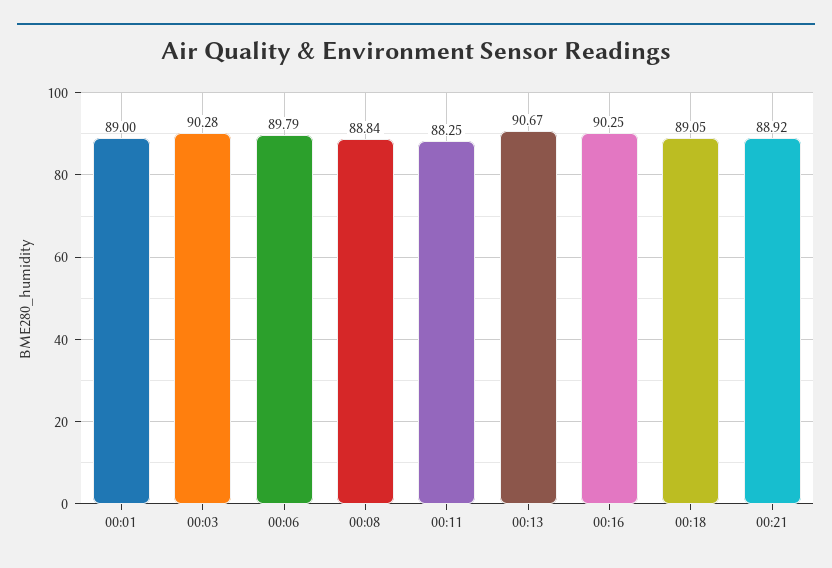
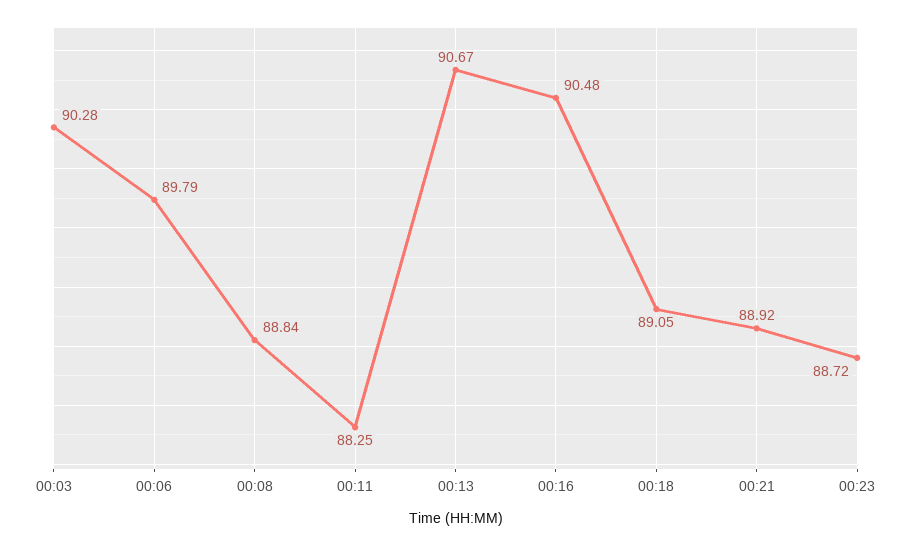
00:01: 89 -> none
00:16: 90.25 -> 90.48
00:23: none -> 88.72

